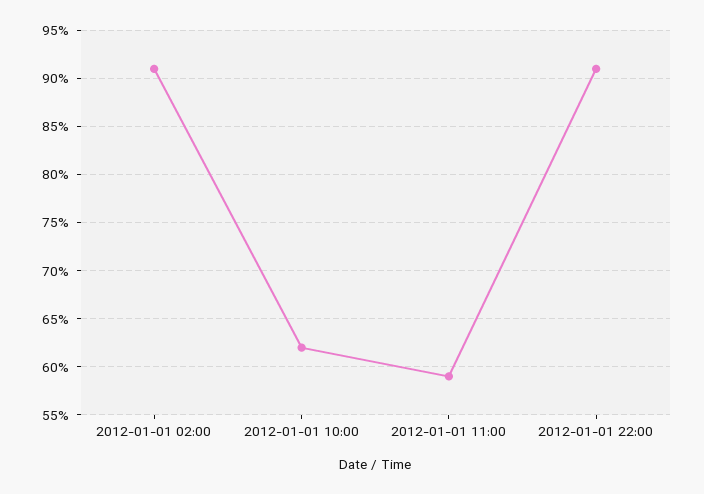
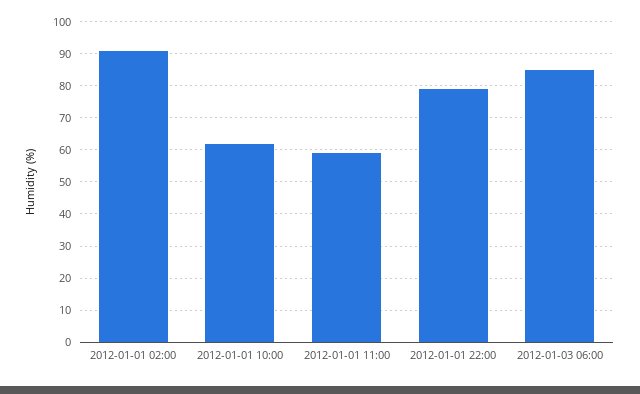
2012-01-01 22:00: 91 -> 80
2012-01-03 06:00: none -> 85

